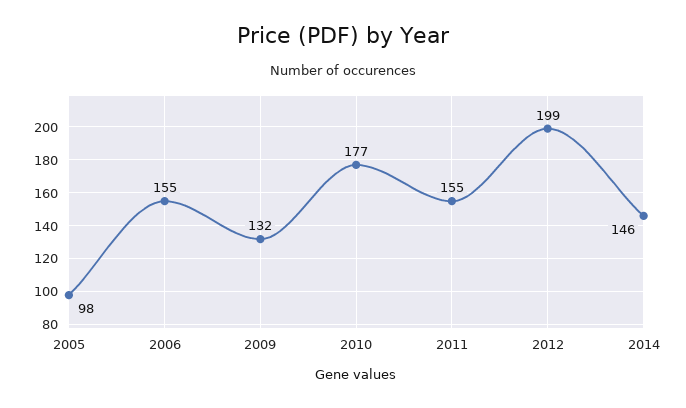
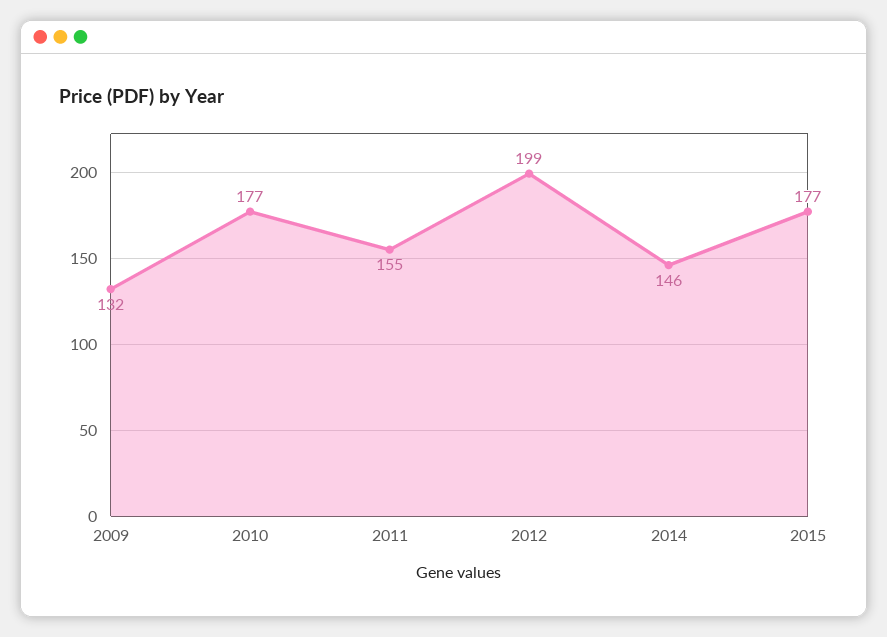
2005: 98 -> none
2006: 155 -> none
2015: none -> 177

